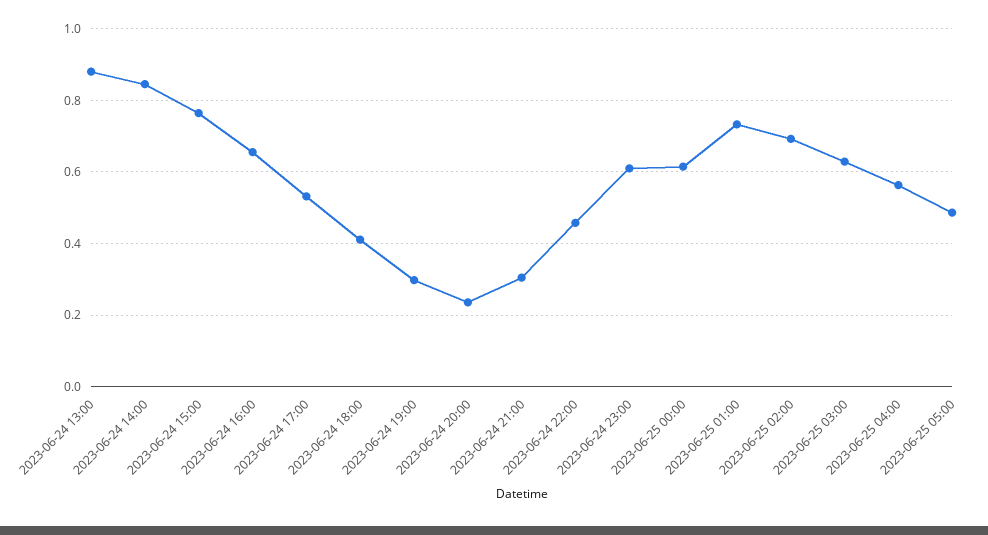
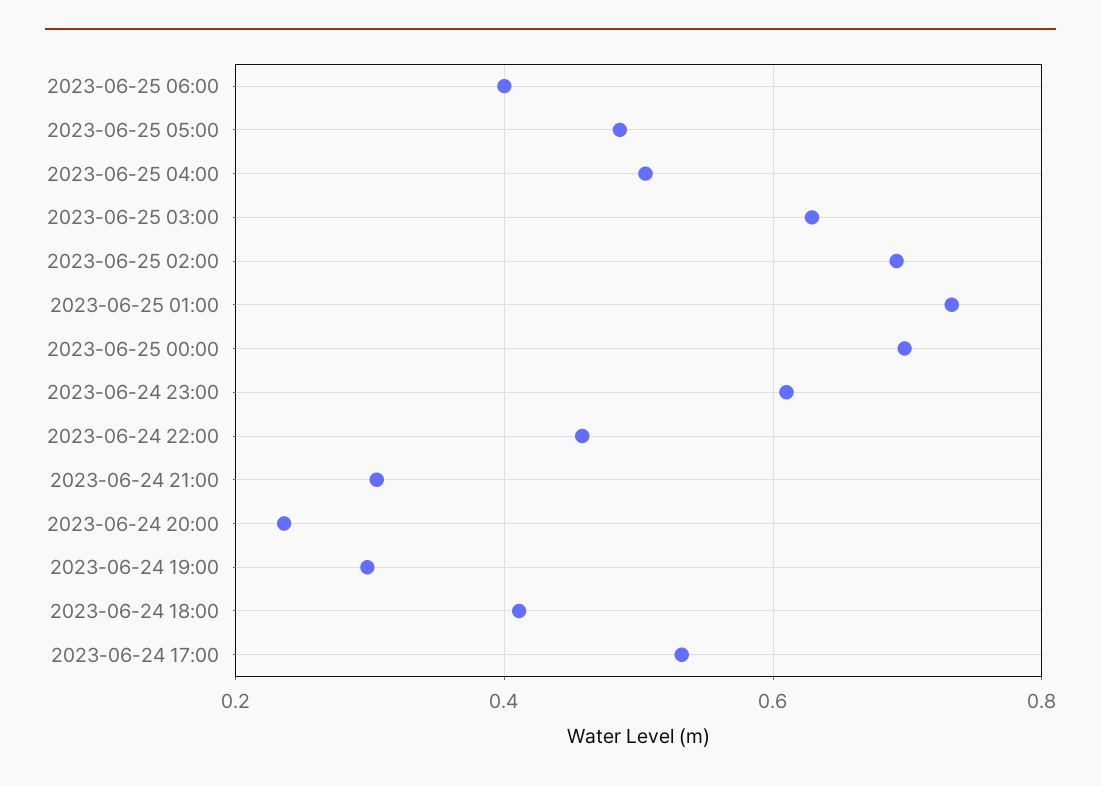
2023-06-24 13:00: 0.88 -> none
2023-06-24 14:00: 0.84 -> none
2023-06-24 15:00: 0.76 -> none
2023-06-24 16:00: 0.66 -> none
2023-06-25 00:00: 0.62 -> 0.7
2023-06-25 04:00: 0.56 -> 0.5
2023-06-25 06:00: none -> 0.4

